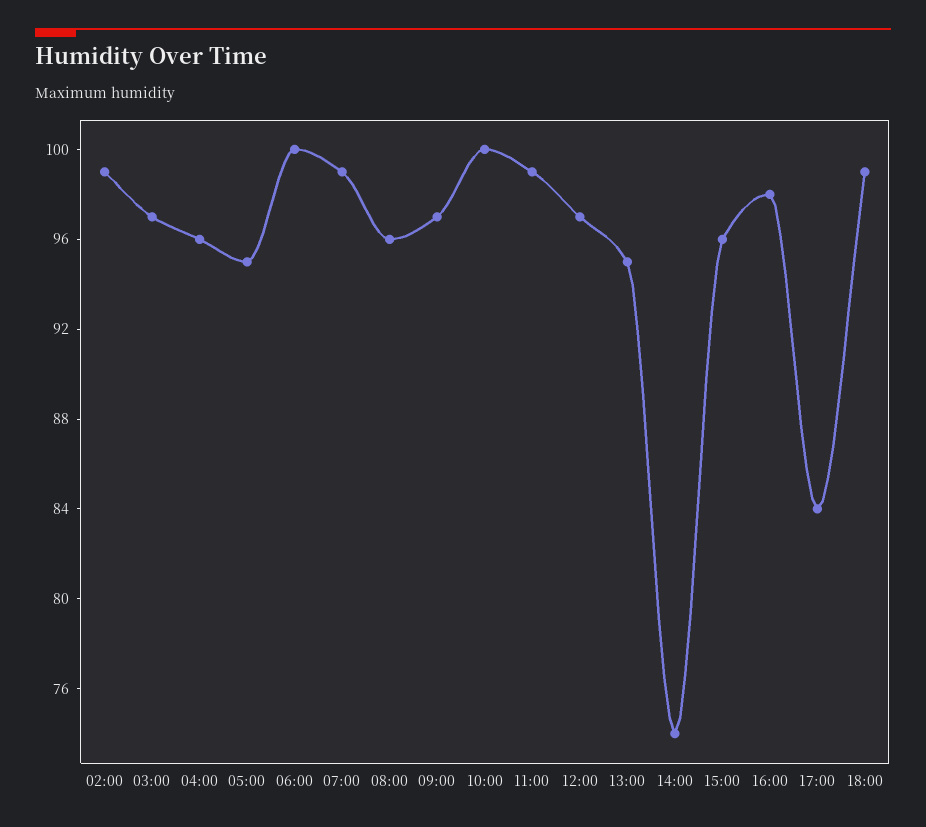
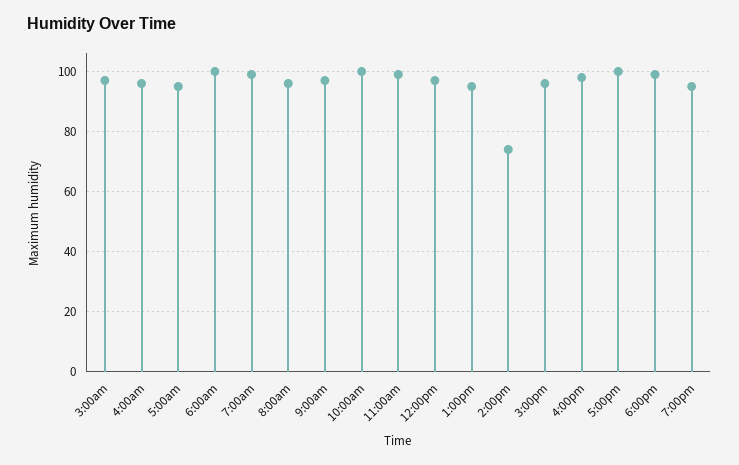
02:00: 99 -> none
17:00: 84 -> 100
7:00pm: none -> 95

